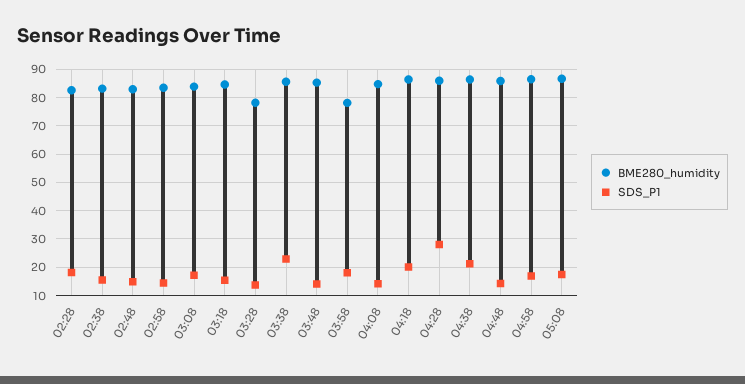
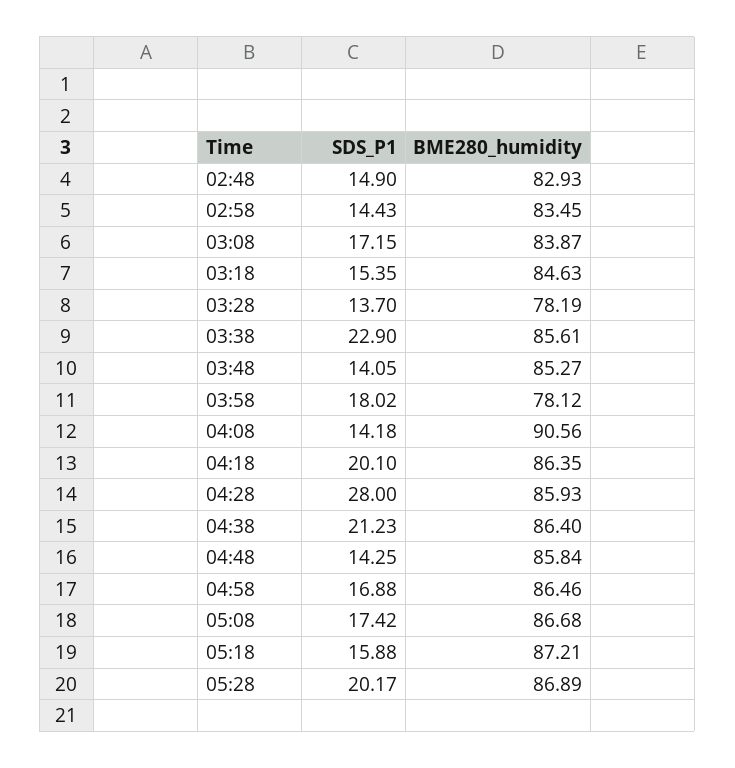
BME280_humidity, 02:28: 82.5 -> none
SDS_P1, 02:28: 17.5 -> none
BME280_humidity, 02:38: 82.5 -> none
SDS_P1, 02:38: 15 -> none
BME280_humidity, 04:08: 85 -> 90.56
SDS_P1, 05:18: none -> 15.88
BME280_humidity, 05:18: none -> 87.21
SDS_P1, 05:28: none -> 20.17
BME280_humidity, 05:28: none -> 86.89

